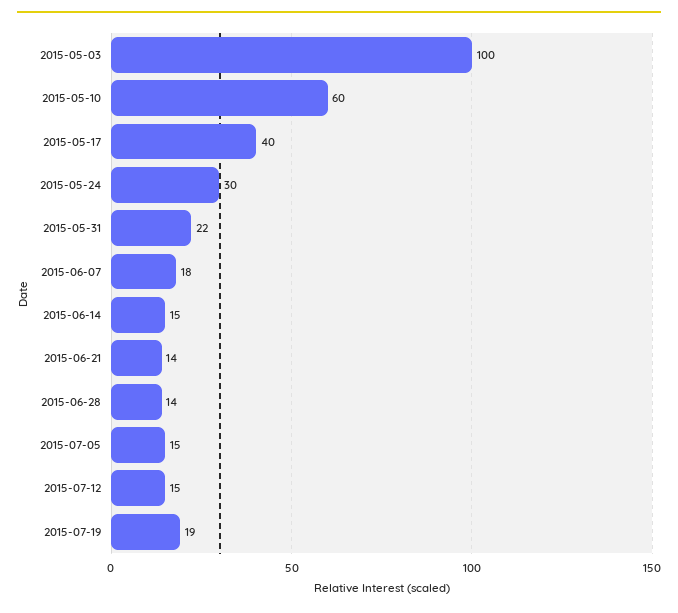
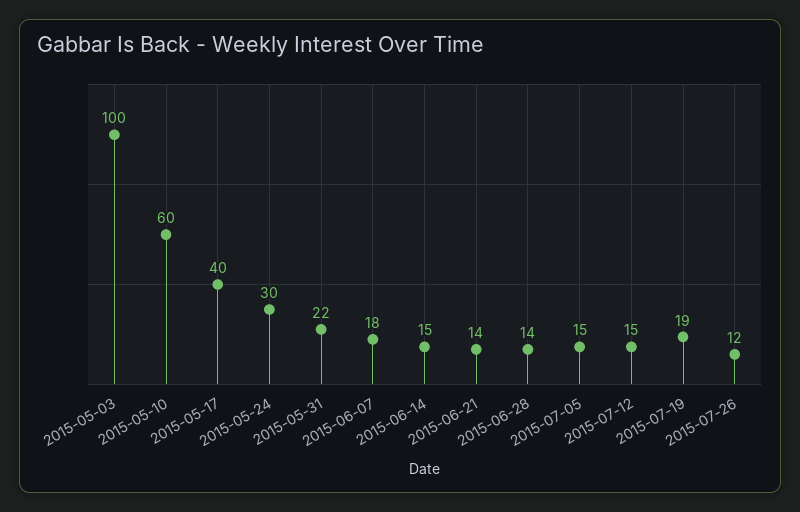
2015-07-26: none -> 12

